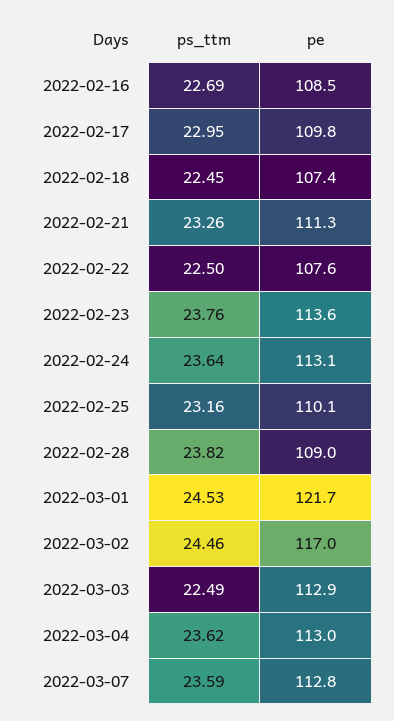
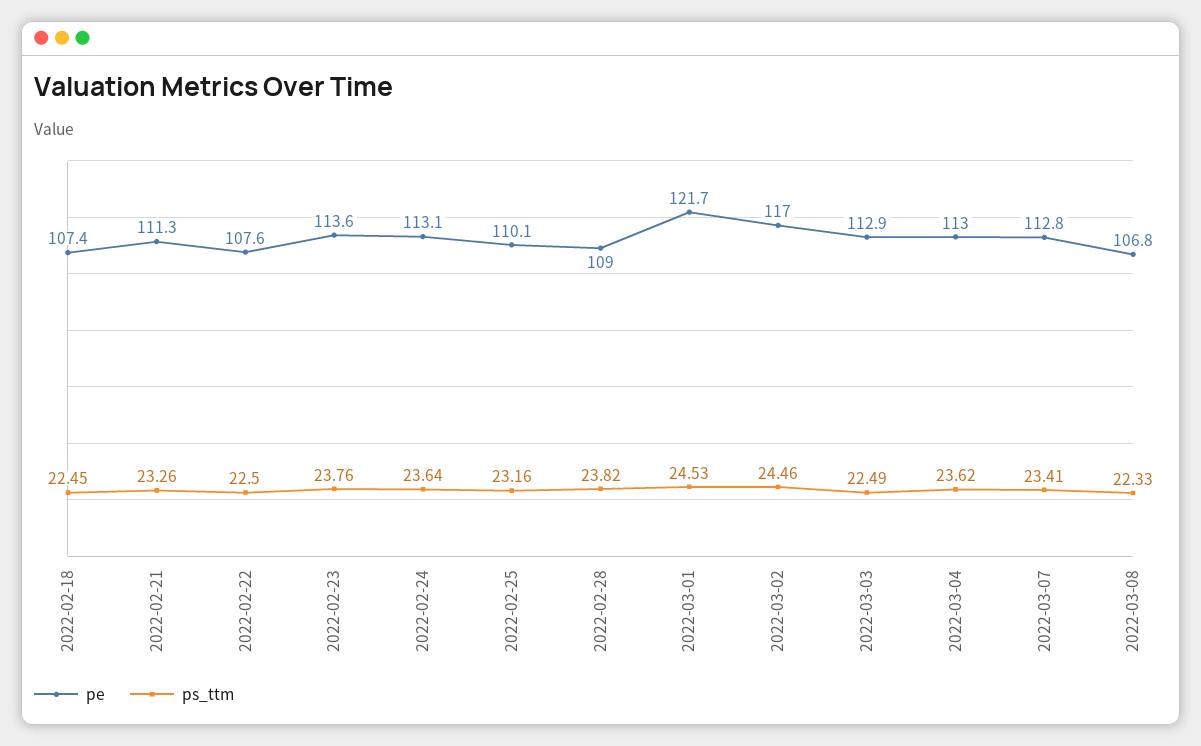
ps_ttm, 2022-02-16: 22.69 -> none
pe, 2022-02-16: 108.5 -> none
ps_ttm, 2022-02-17: 22.95 -> none
pe, 2022-02-17: 109.8 -> none
ps_ttm, 2022-03-07: 23.59 -> 23.41
pe, 2022-03-08: none -> 106.8
ps_ttm, 2022-03-08: none -> 22.33

